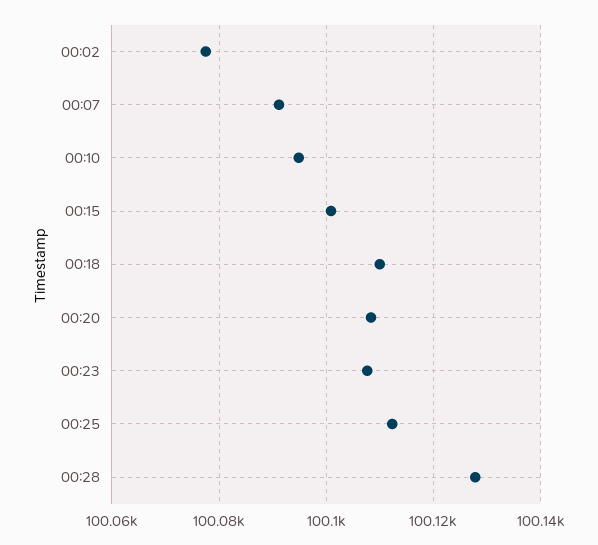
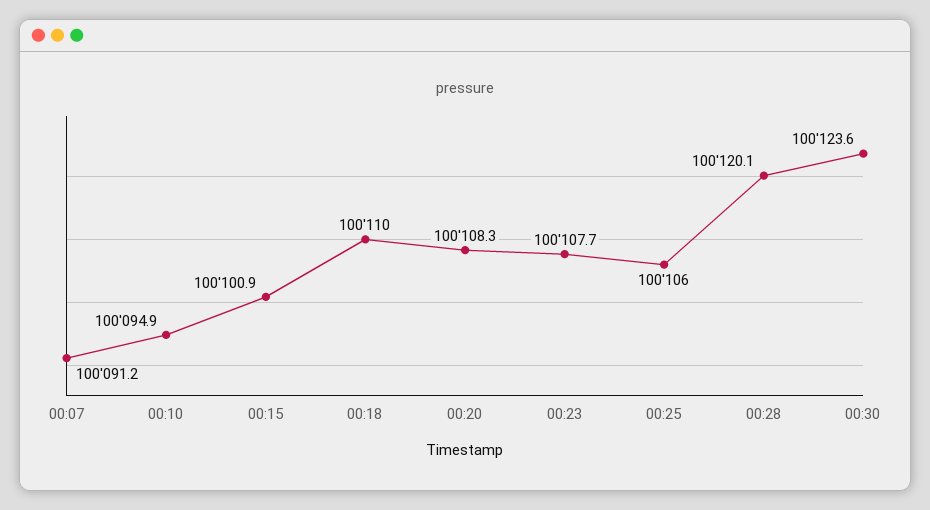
00:02: 100078 -> none
00:25: 100112 -> 100106
00:28: 100128 -> 100120.1
00:30: none -> 100123.6

